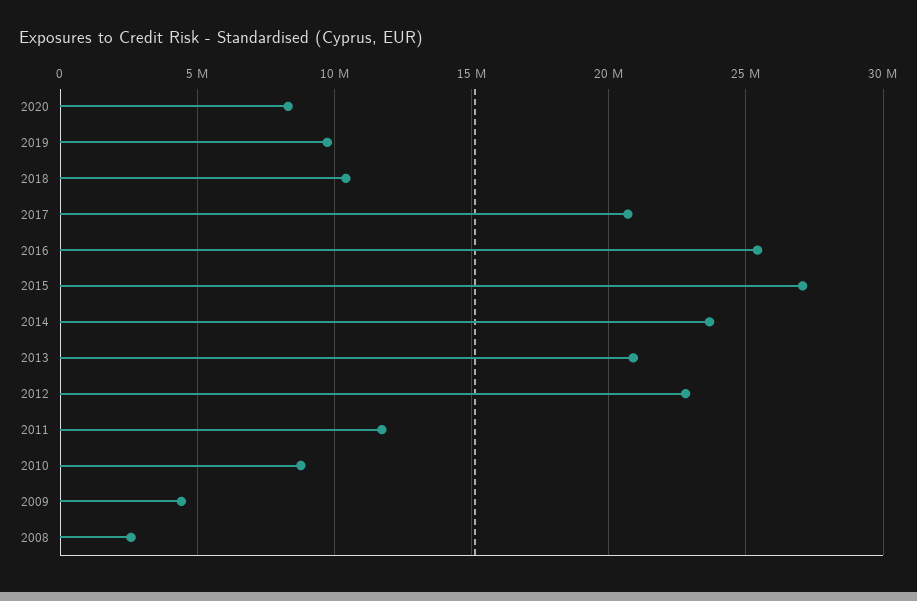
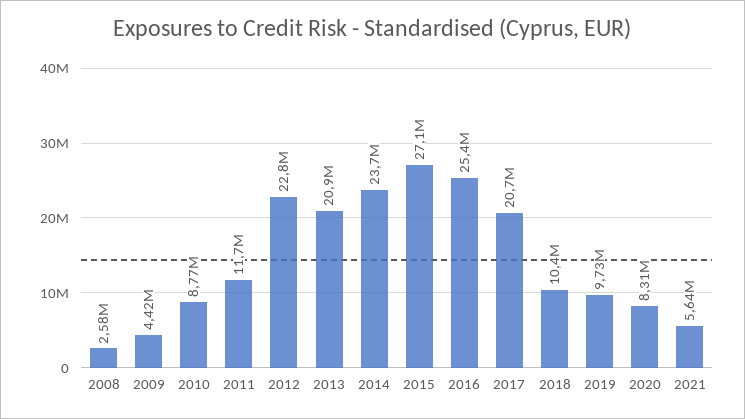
2021: none -> 5640000

